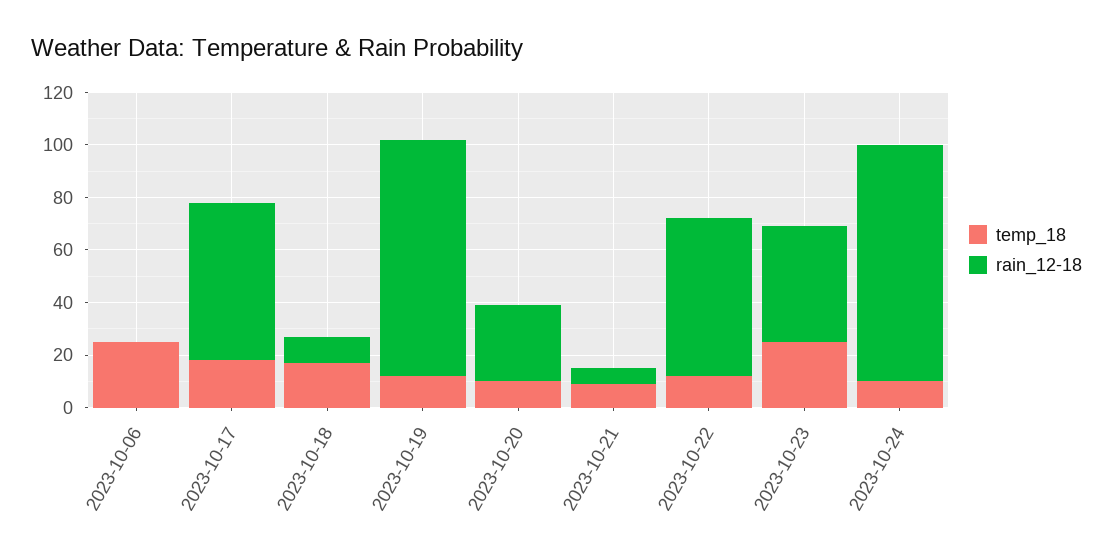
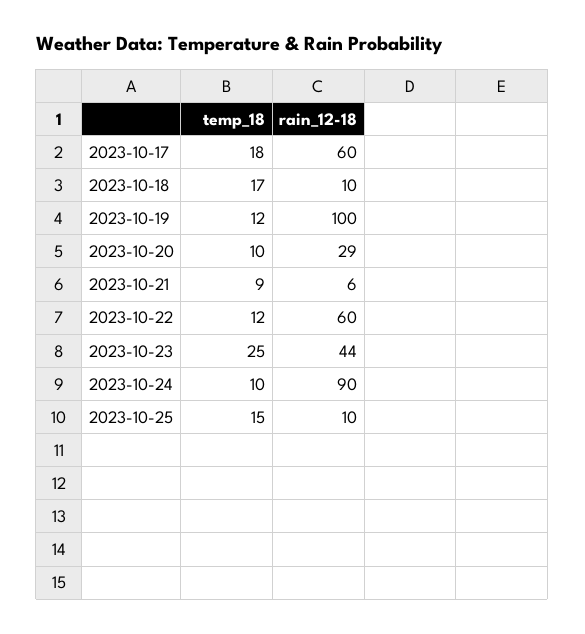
temp_18, 2023-10-06: 25 -> none
rain_12-18, 2023-10-06: 0 -> none
rain_12-18, 2023-10-19: 90 -> 100
temp_18, 2023-10-25: none -> 15
rain_12-18, 2023-10-25: none -> 10

